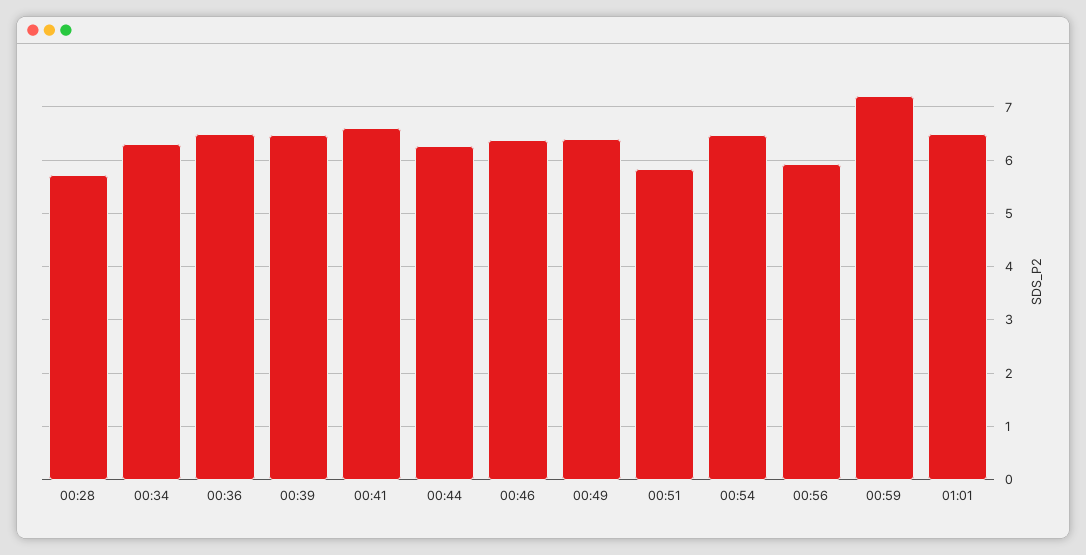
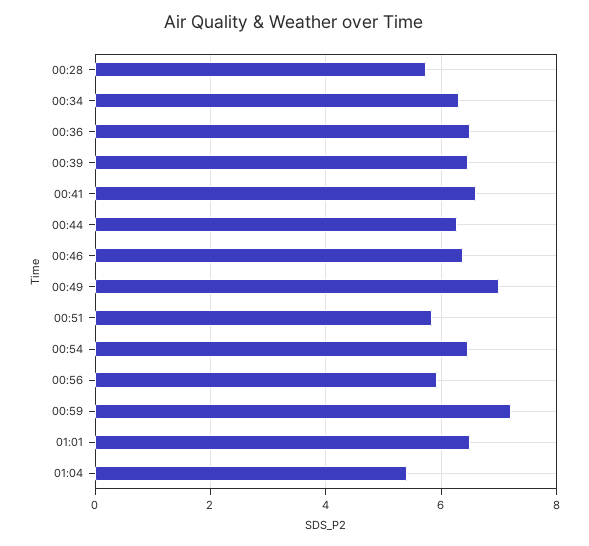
00:49: 6.4 -> 7
01:04: none -> 5.4

